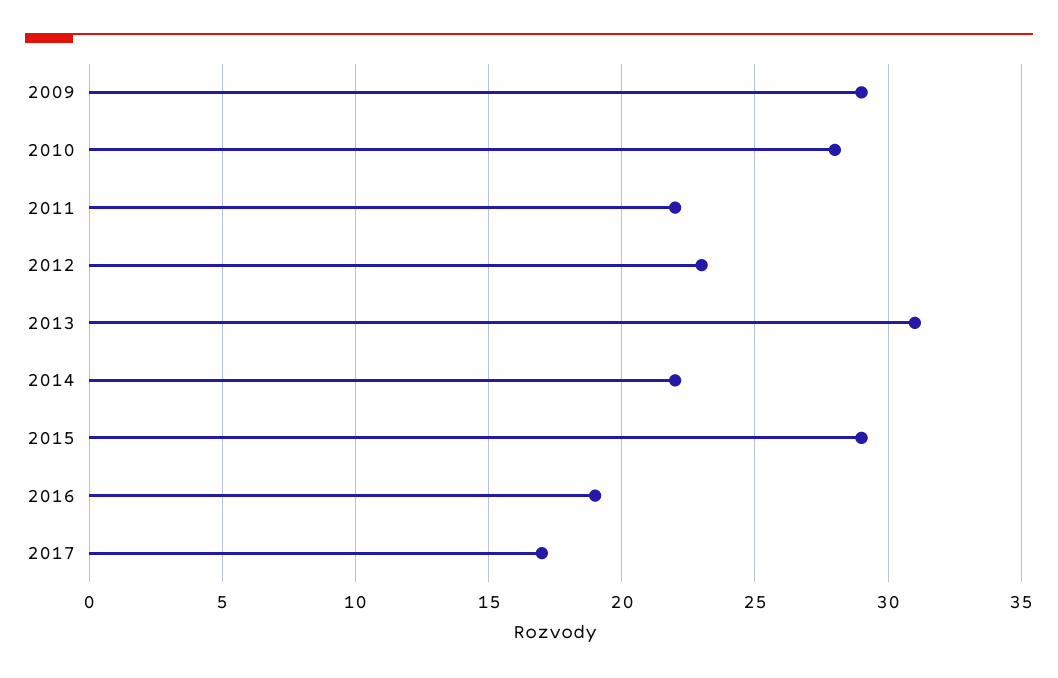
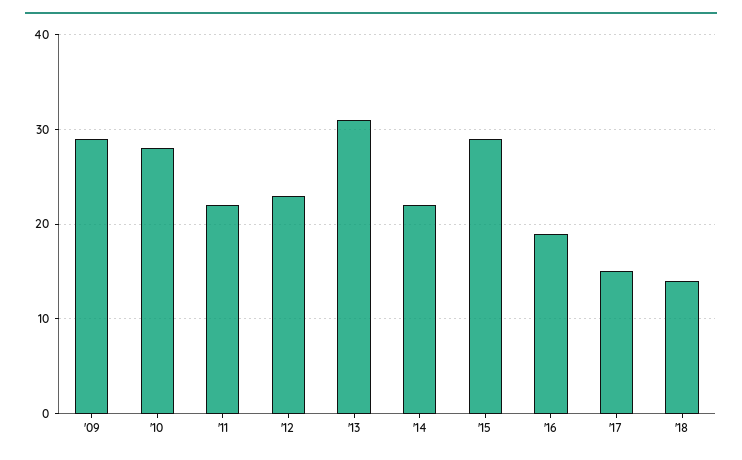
2017: 17 -> 15
'18: none -> 14

